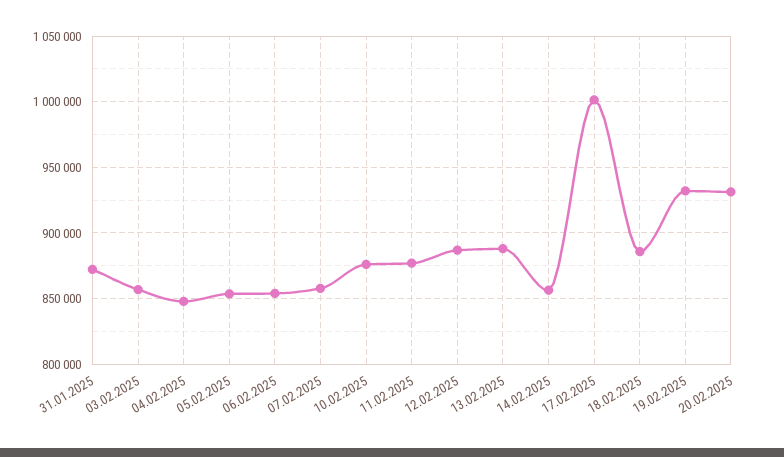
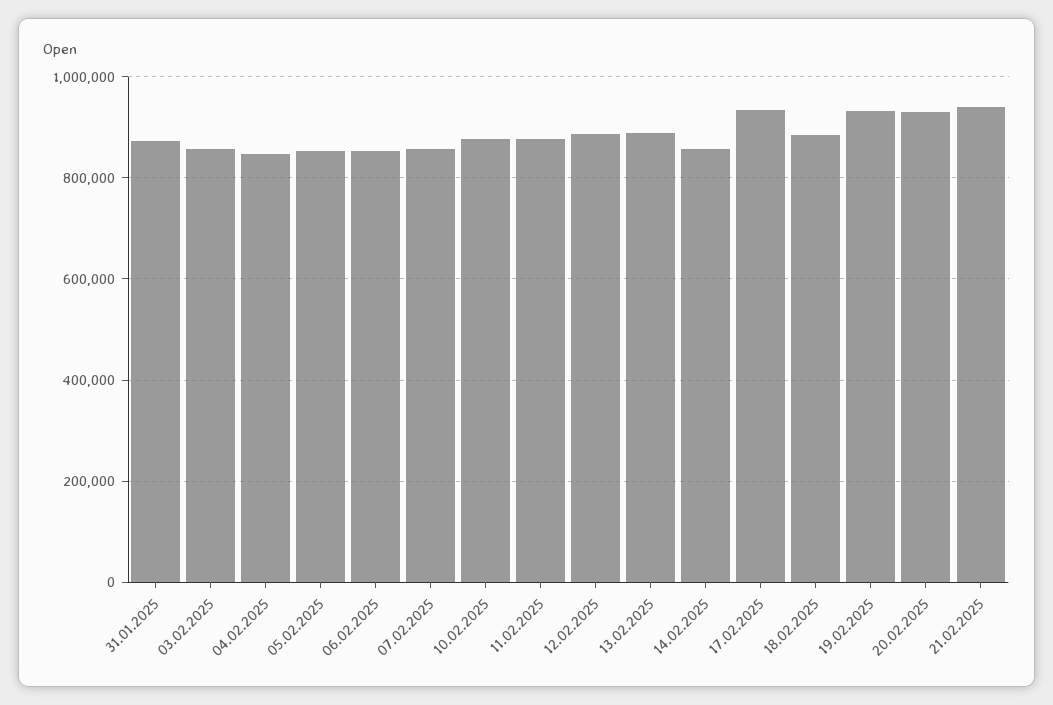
17.02.2025: 1000000 -> 940000
21.02.2025: none -> 940000

